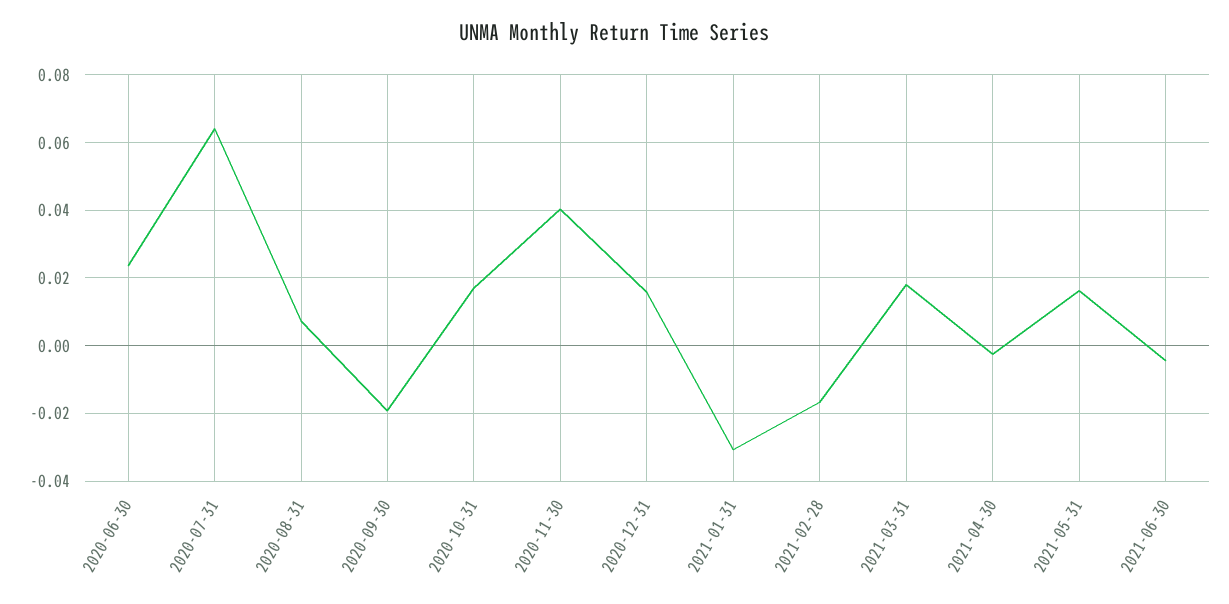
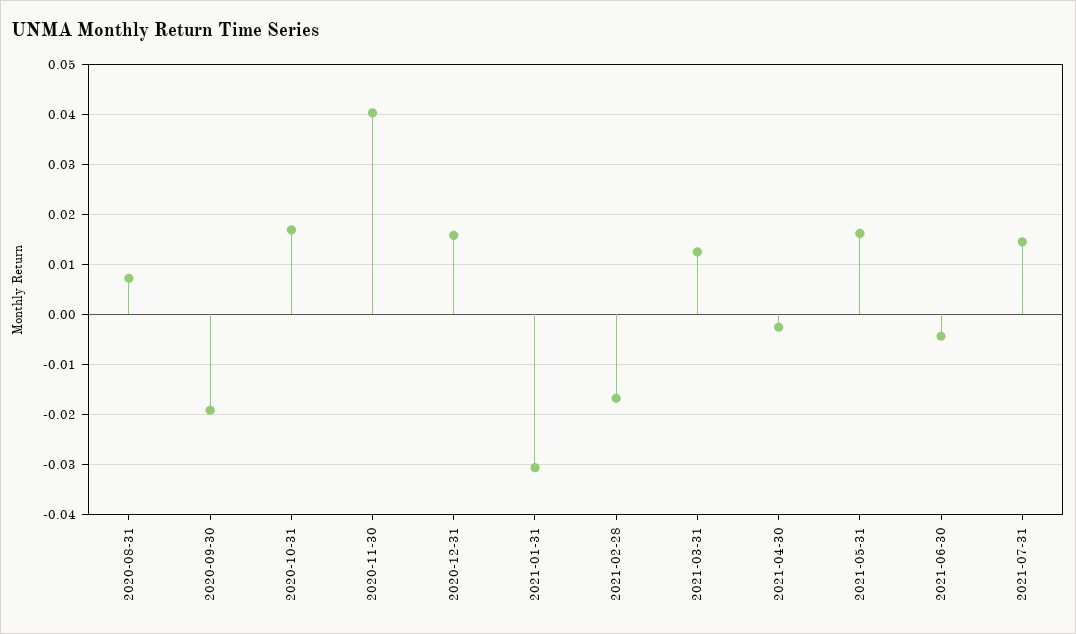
2020-06-30: 0.024 -> none
2020-07-31: 0.064 -> none
2021-03-31: 0.018 -> 0.012
2021-07-31: none -> 0.014

